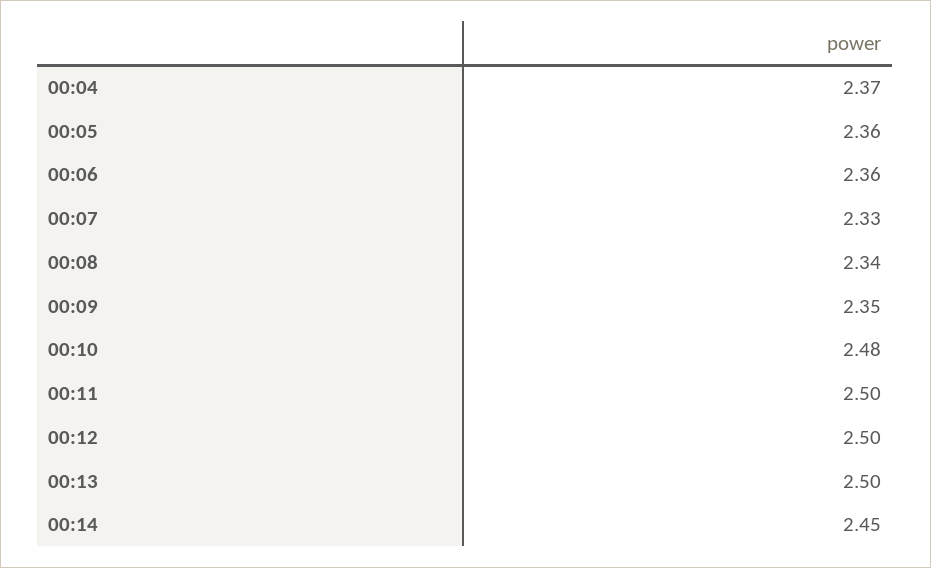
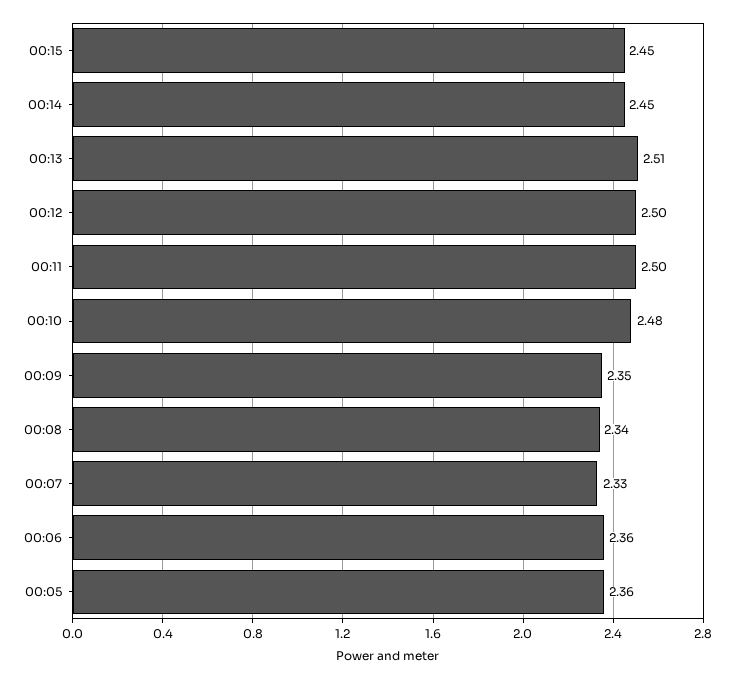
00:04: 2.37 -> none
00:13: 2.5 -> 2.51
00:15: none -> 2.45

